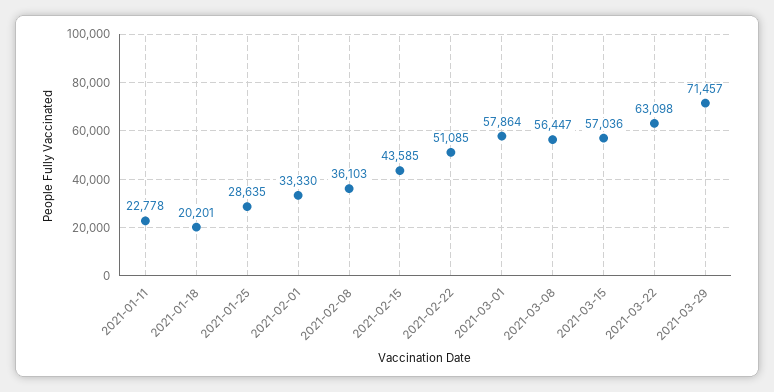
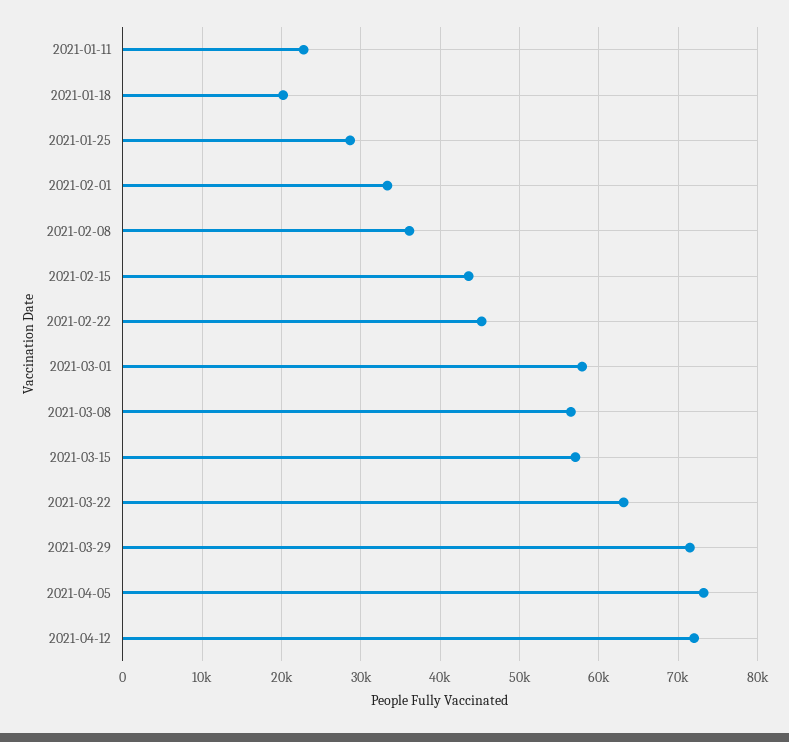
2021-02-22: 51085 -> 45000
2021-04-05: none -> 73000
2021-04-12: none -> 72000

